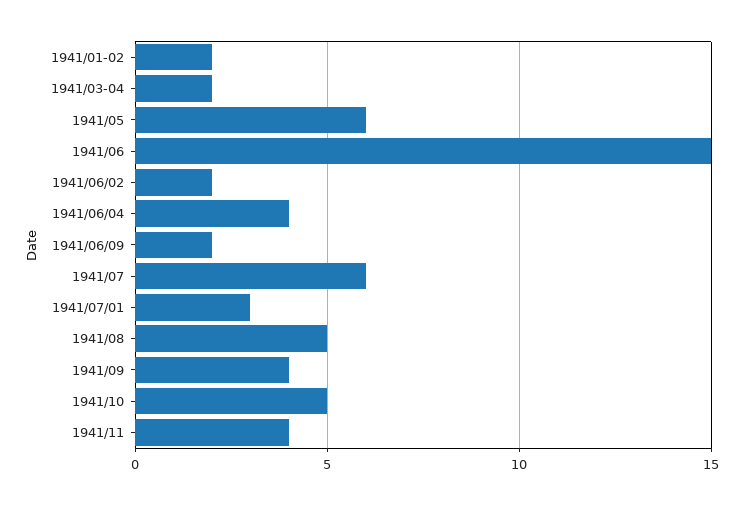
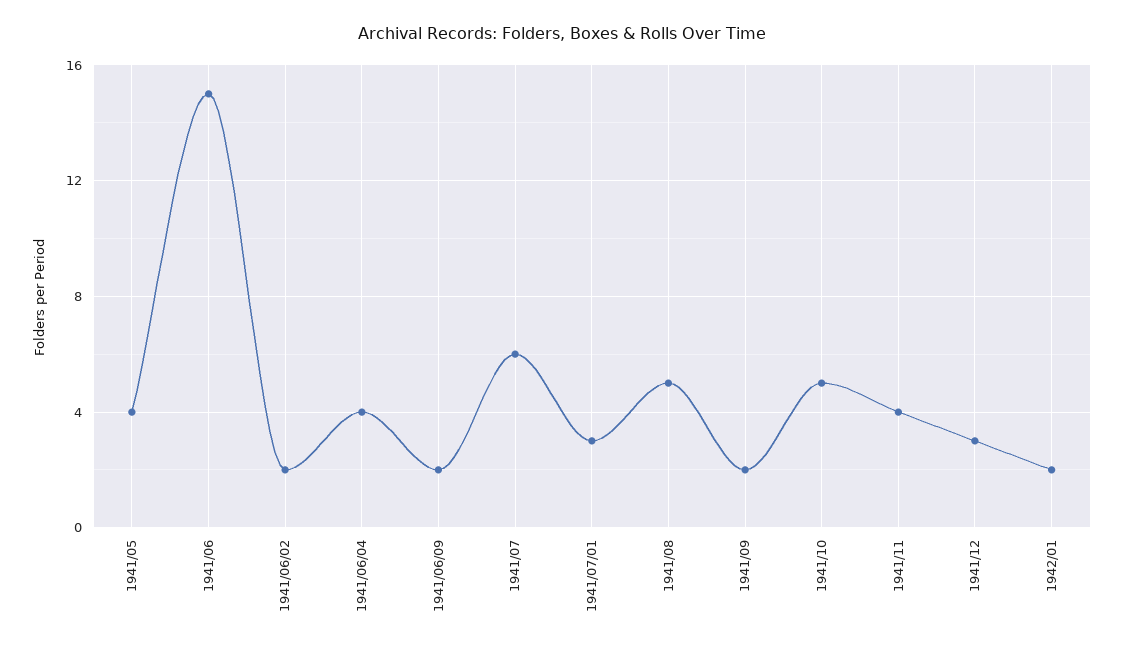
1941/01-02: 2 -> none
1941/03-04: 2 -> none
1941/05: 6 -> 4
1941/09: 4 -> 2
1941/12: none -> 3
1942/01: none -> 2

